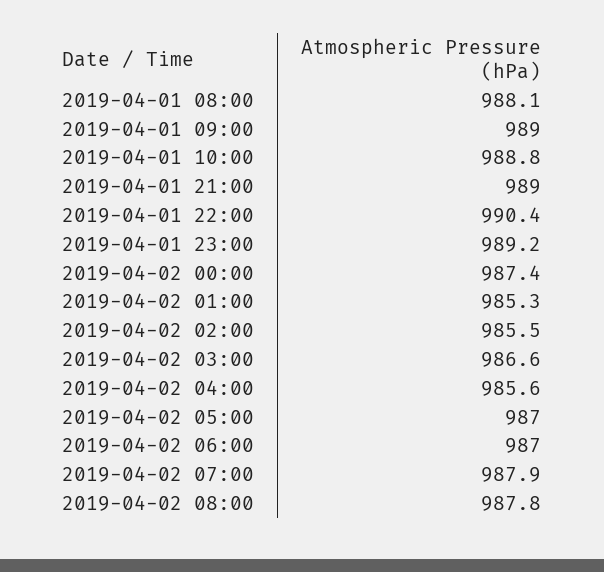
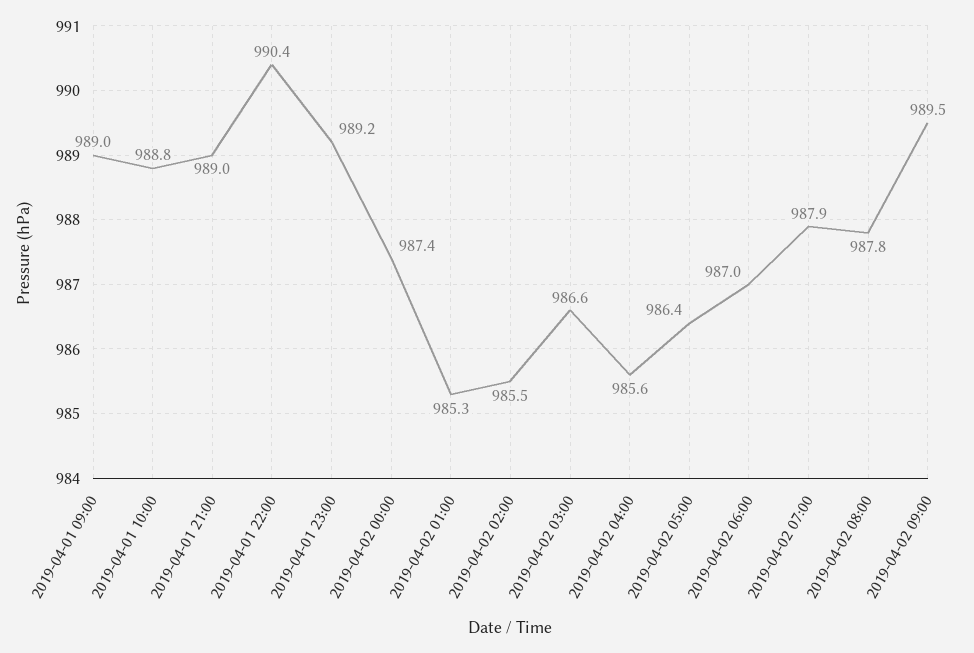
2019-04-01 08:00: 988.1 -> none
2019-04-02 05:00: 987 -> 986.4
2019-04-02 09:00: none -> 989.5

